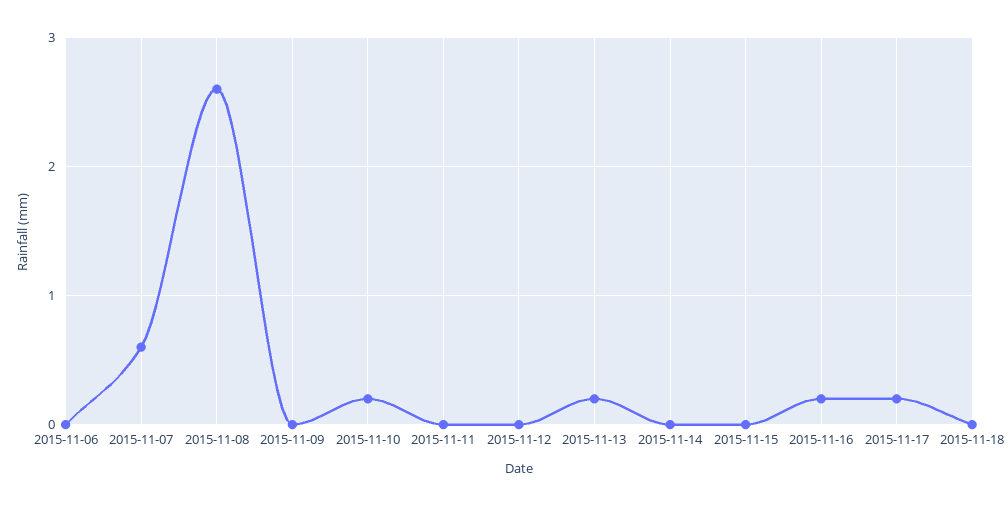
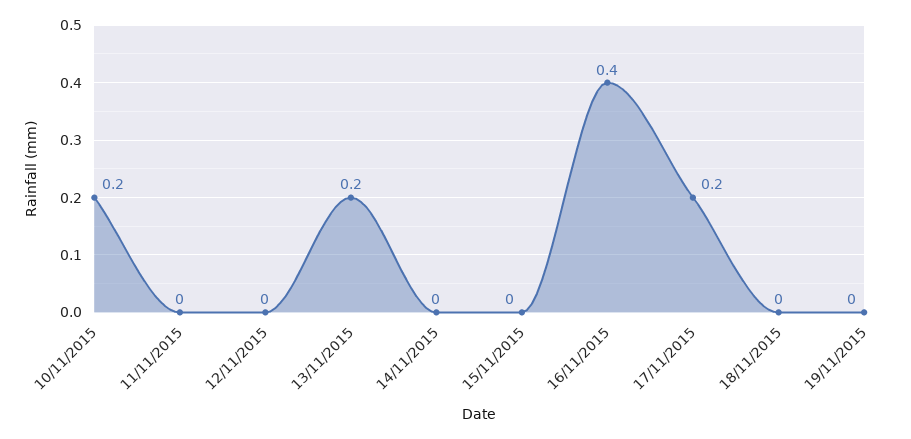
2015-11-06: 0 -> none
2015-11-07: 0.6 -> none
2015-11-08: 2.6 -> none
2015-11-09: 0 -> none
2015-11-16: 0.2 -> 0.4
19/11/2015: none -> 0

